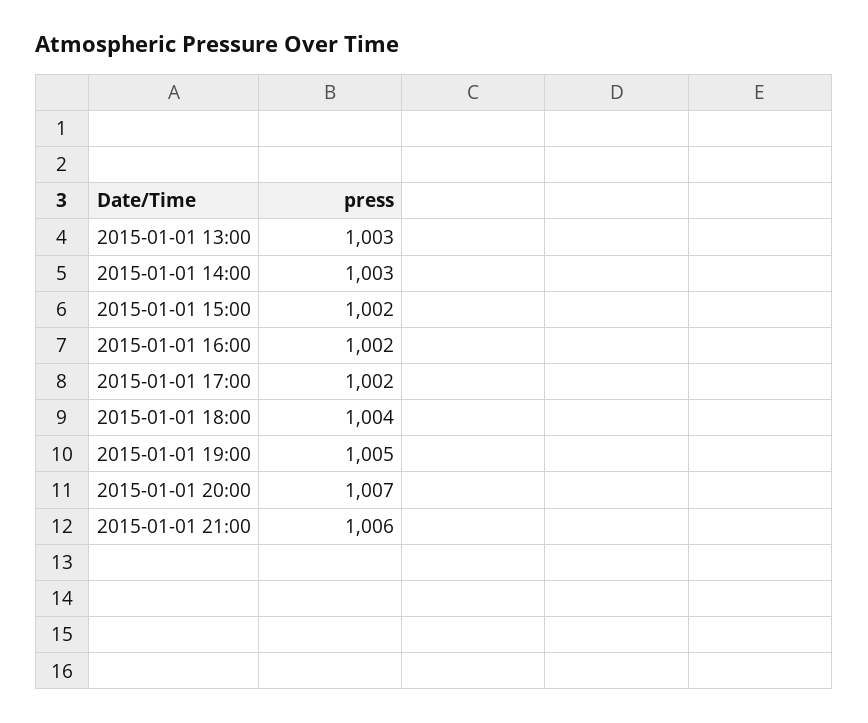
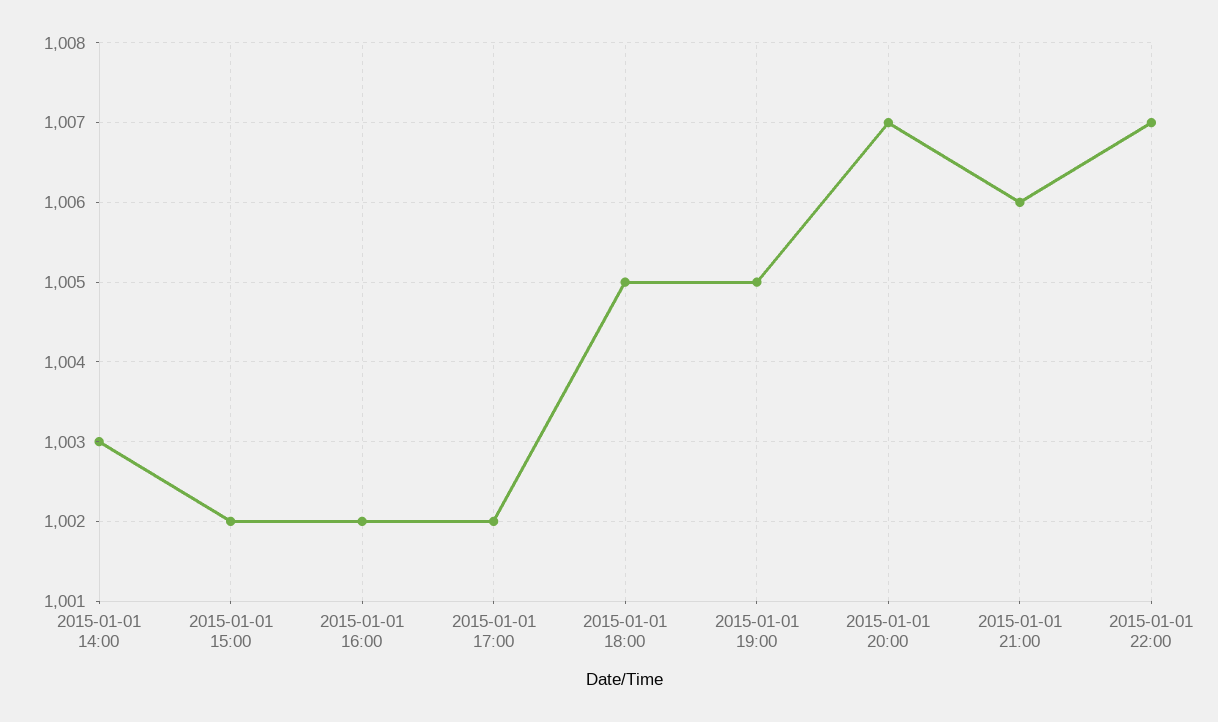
2015-01-01 13:00: 1003 -> none
2015-01-01 18:00: 1004 -> 1005
2015-01-01 22:00: none -> 1007

